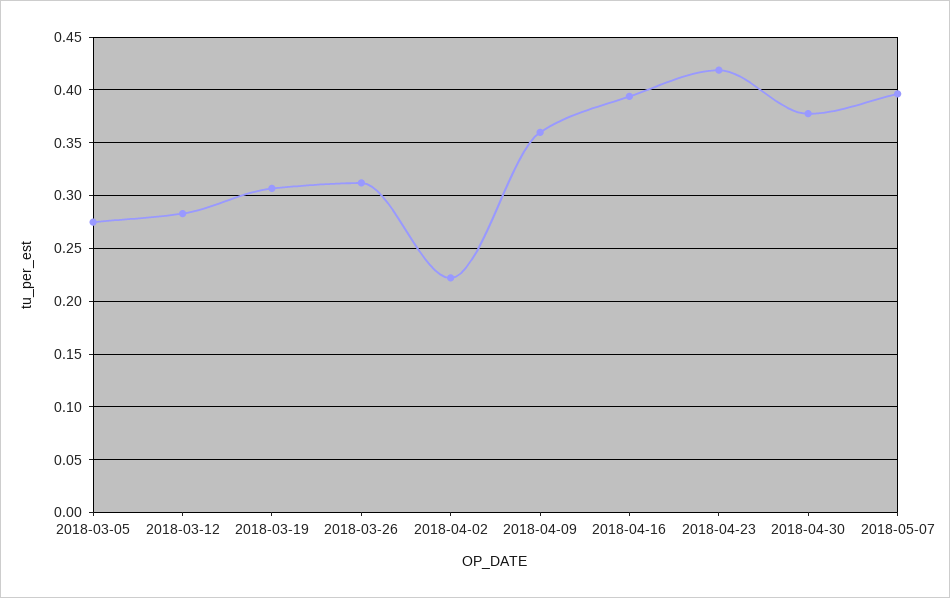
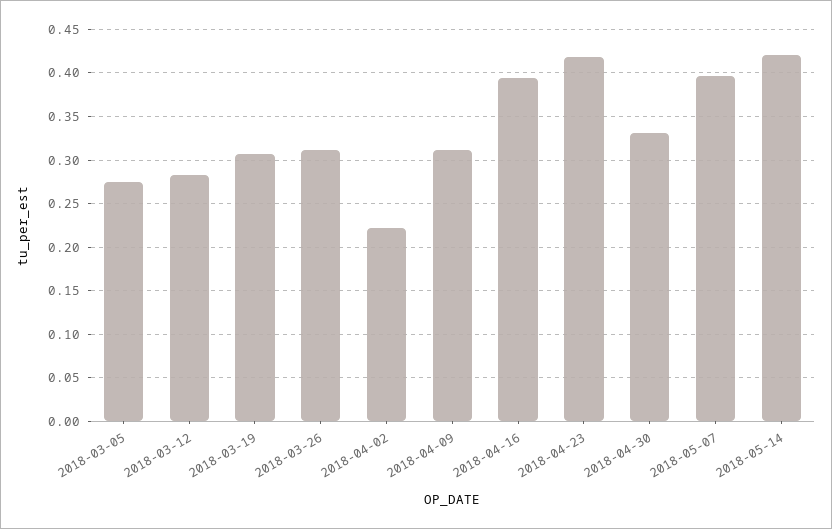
2018-04-09: 0.36 -> 0.31
2018-04-30: 0.38 -> 0.33
2018-05-14: none -> 0.42

